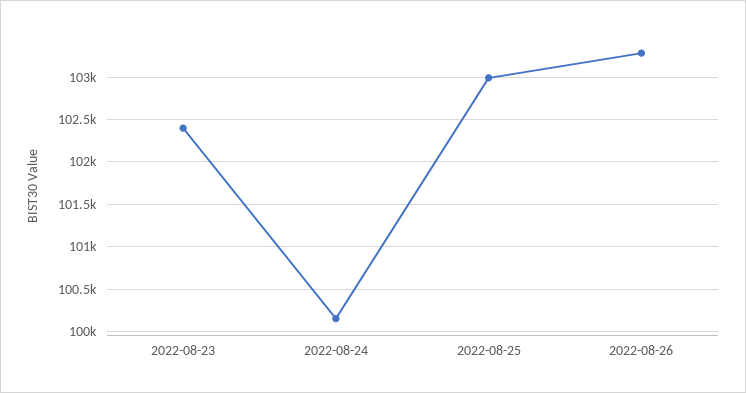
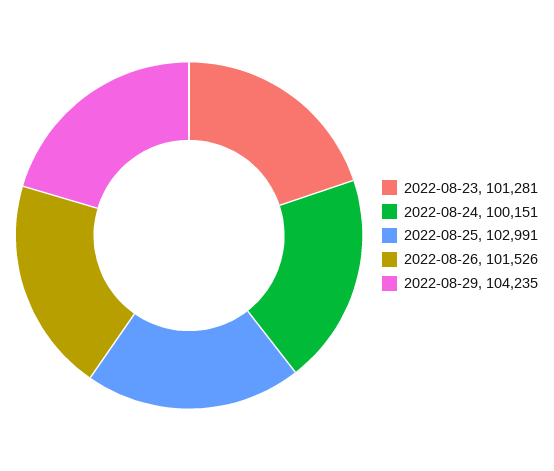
2022-08-23: 102400 -> 101281
2022-08-26: 103300 -> 101526
2022-08-29: none -> 104235

